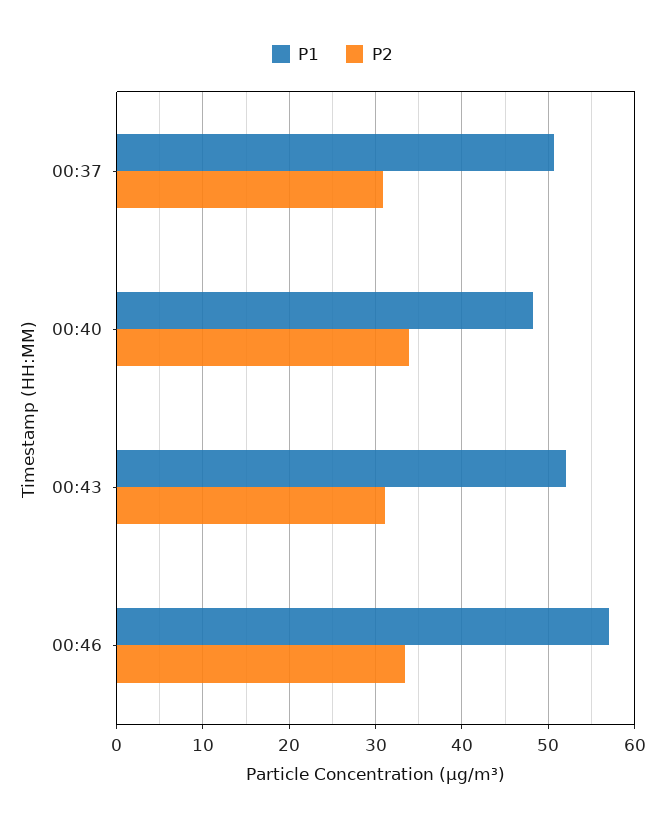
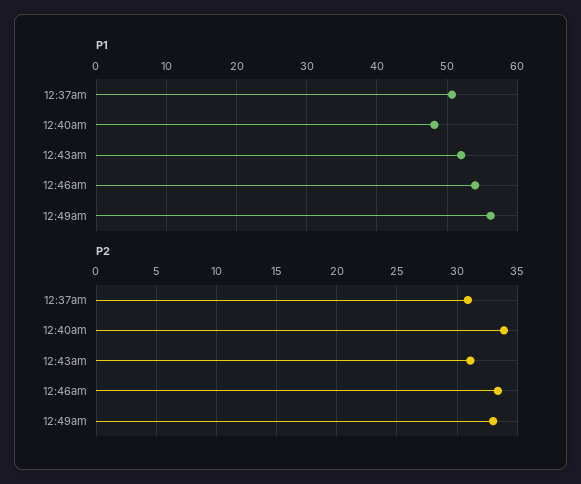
P1, 00:46: 57 -> 54
P1, 12:49am: none -> 56
P2, 12:49am: none -> 33

